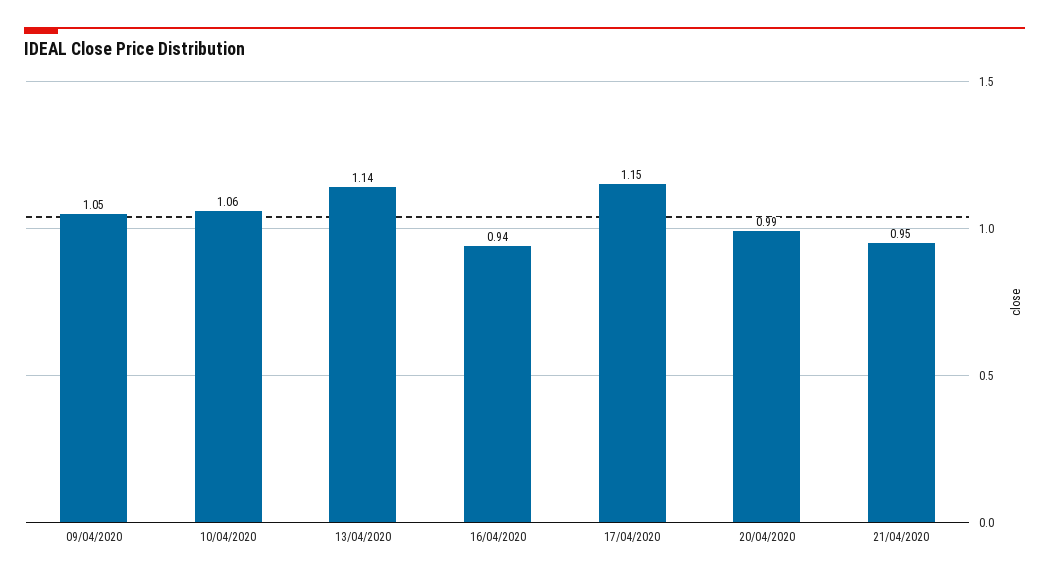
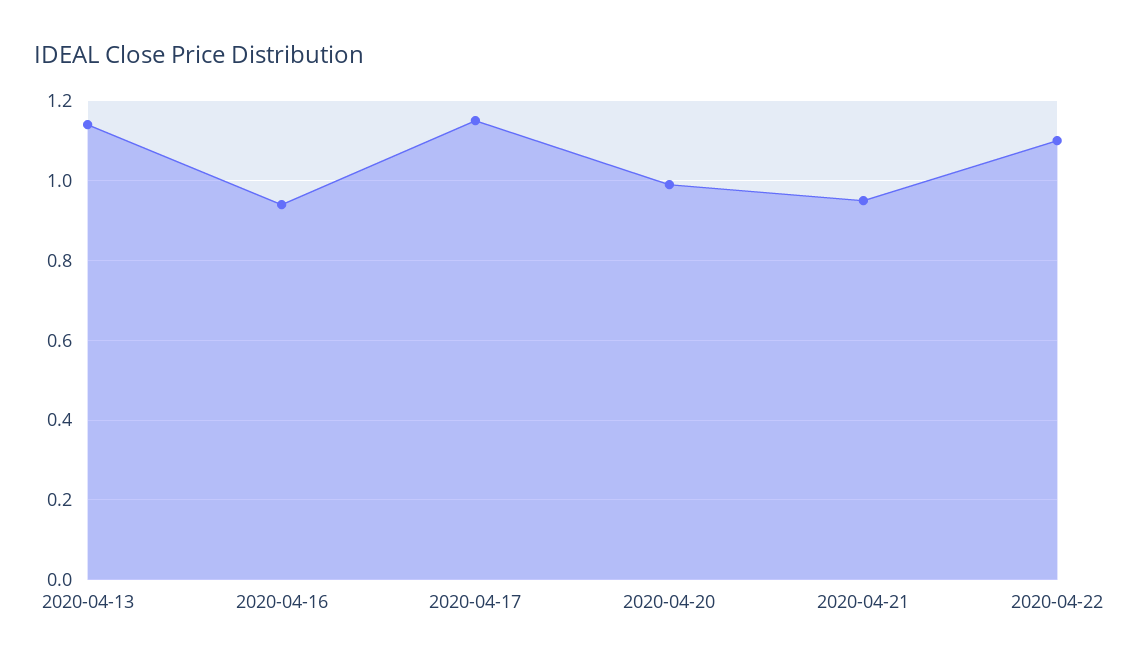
09/04/2020: 1.05 -> none
10/04/2020: 1.06 -> none
2020-04-22: none -> 1.1

